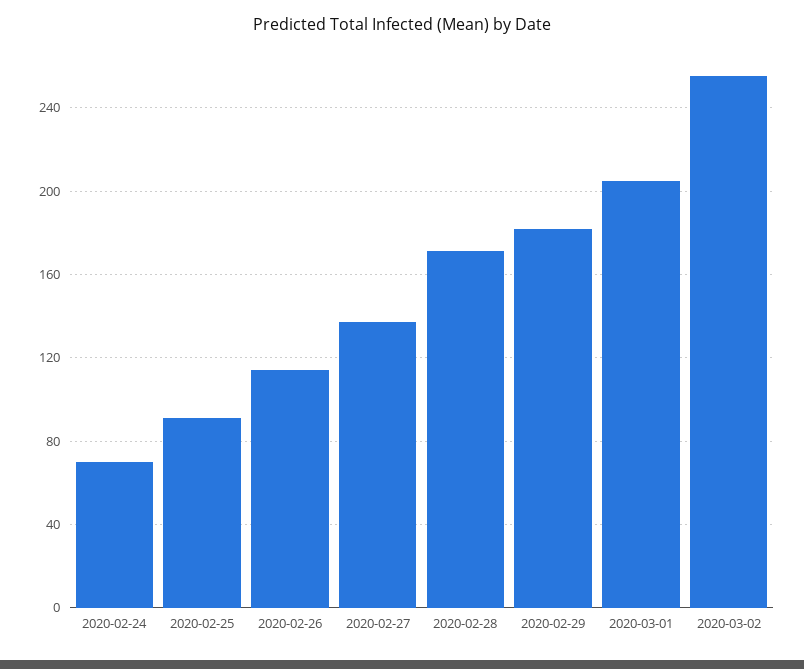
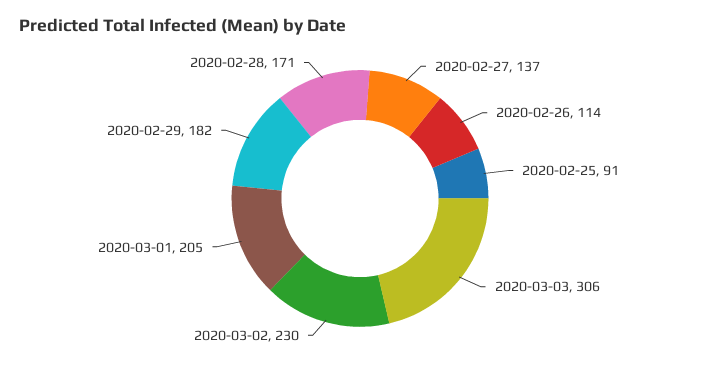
2020-02-24: 70 -> none
2020-03-02: 255 -> 230
2020-03-03: none -> 306

